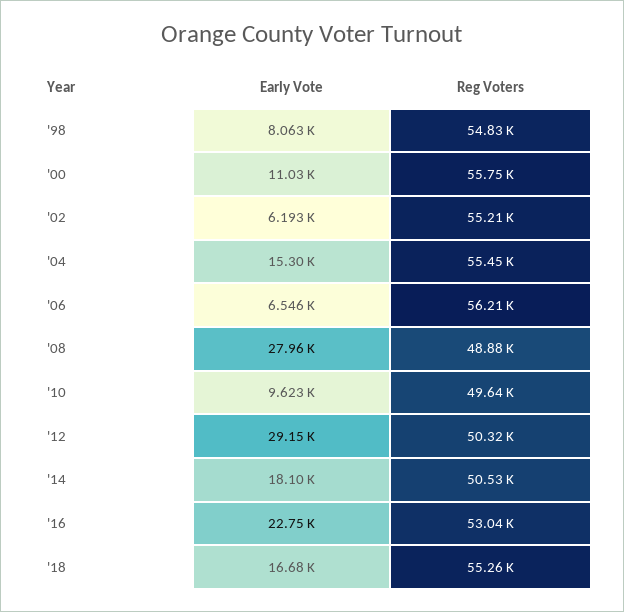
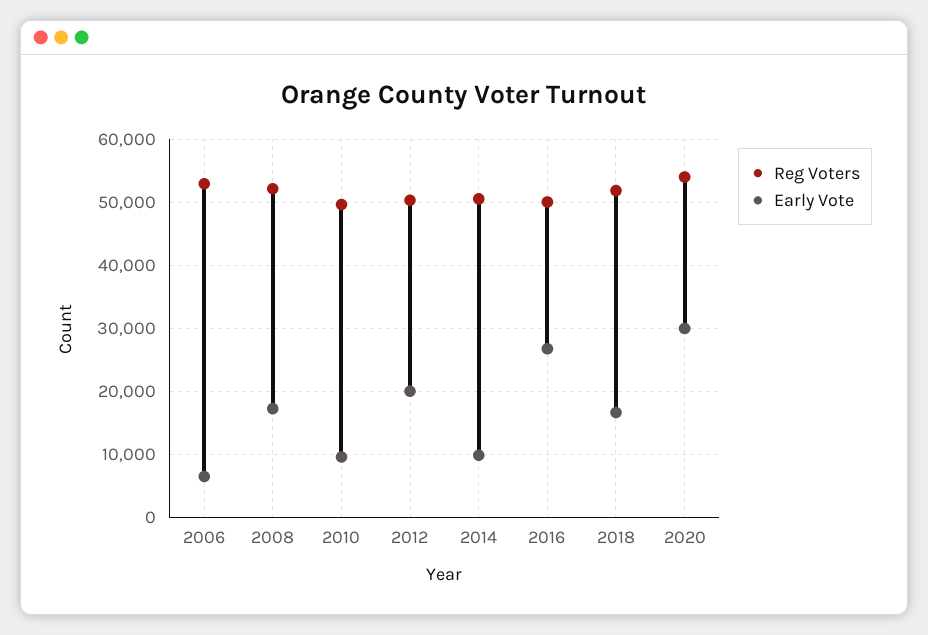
Early Vote, '98: 8063 -> none
Reg Voters, '98: 54830 -> none
Early Vote, '00: 11030 -> none
Reg Voters, '00: 55750 -> none
Early Vote, '02: 6193 -> none
Reg Voters, '02: 55210 -> none
Early Vote, '04: 15300 -> none
Reg Voters, '04: 55450 -> none
Reg Voters, '06: 56210 -> 53000
Early Vote, '08: 27960 -> 17000
Reg Voters, '08: 48880 -> 52000
Early Vote, '12: 29150 -> 20000
Early Vote, '14: 18100 -> 10000
Early Vote, '16: 22750 -> 27000
Reg Voters, '16: 53040 -> 50000
Reg Voters, '18: 55260 -> 52000
Reg Voters, 2020: none -> 54000
Early Vote, 2020: none -> 30000

